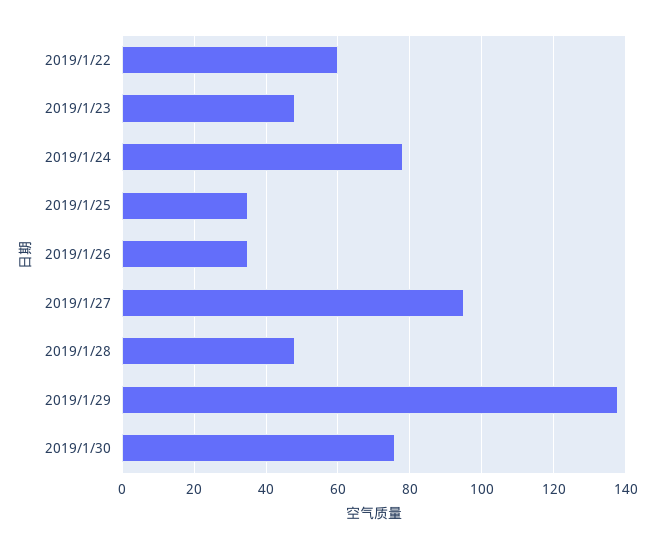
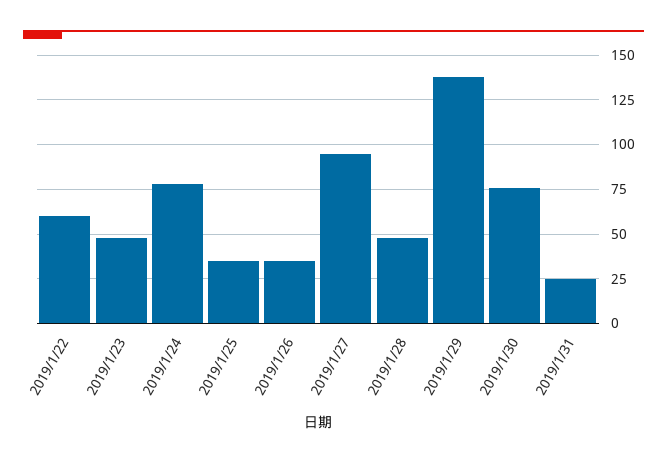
2019/1/31: none -> 25

